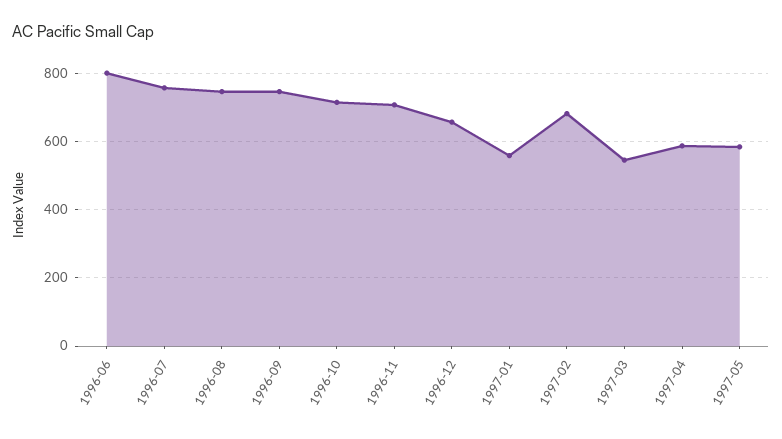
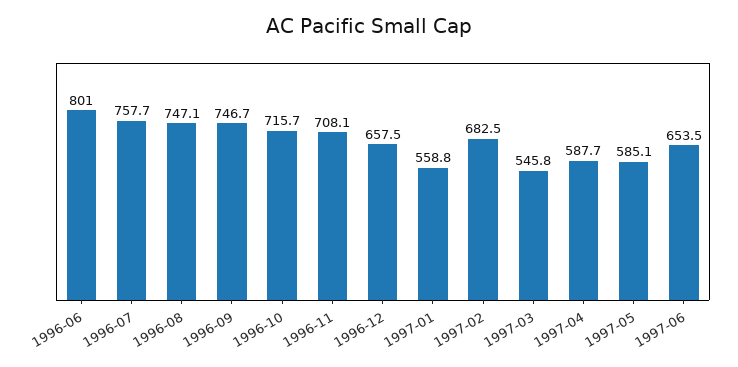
1997-06: none -> 653.5

